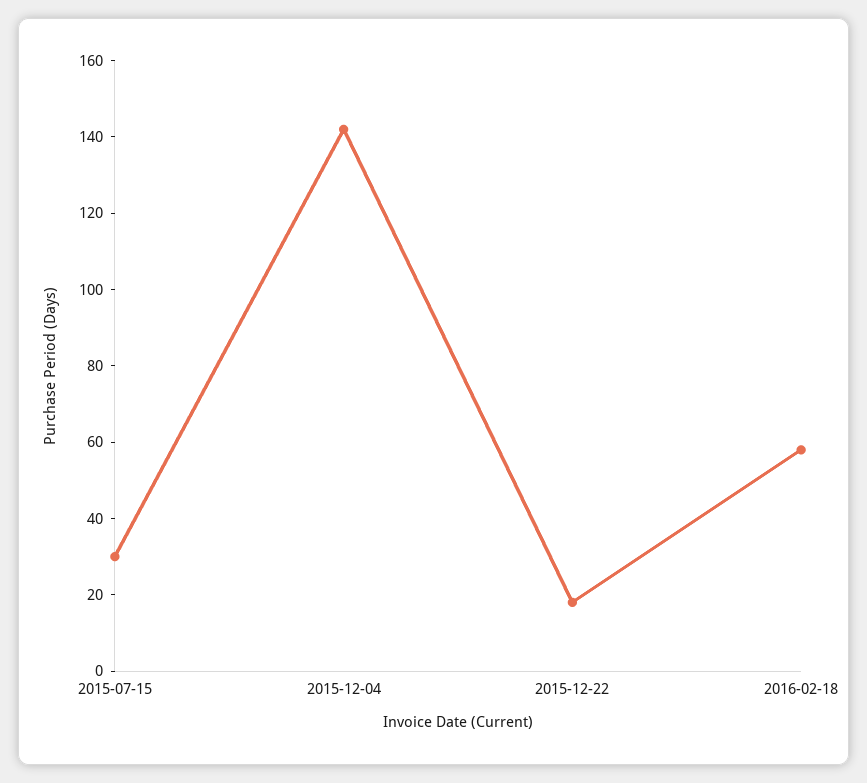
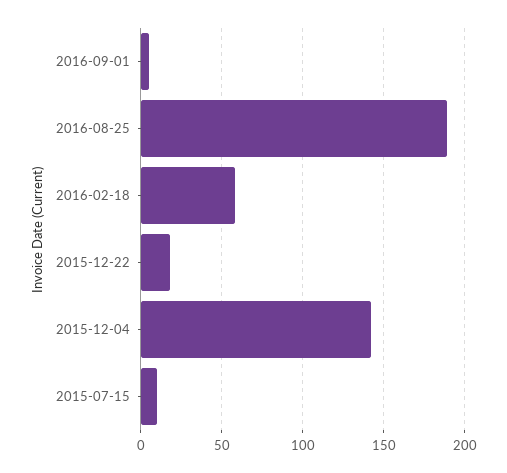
2015-07-15: 30 -> 10
2016-09-01: none -> 5
2016-08-25: none -> 190

